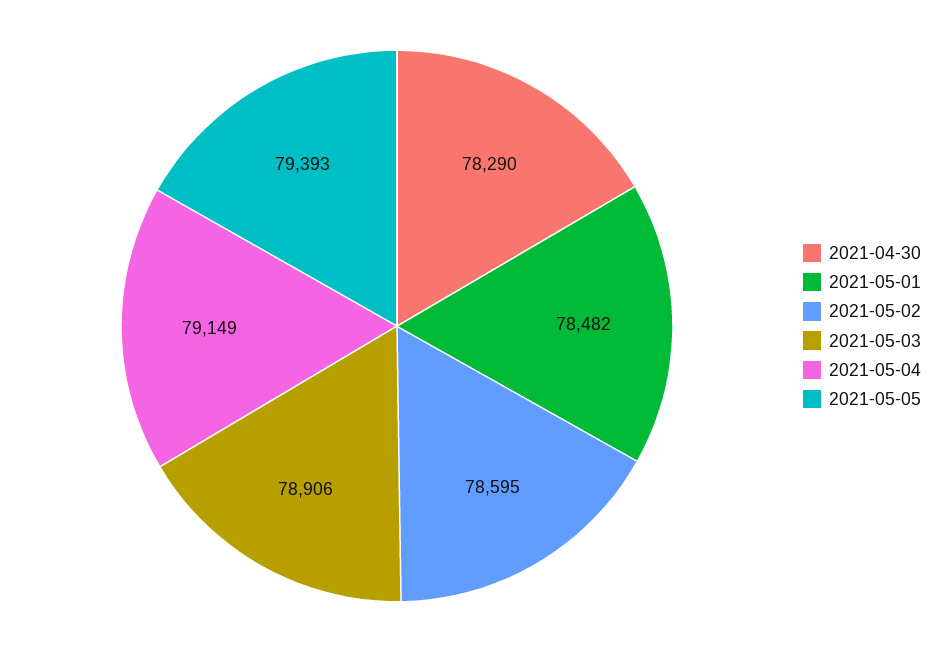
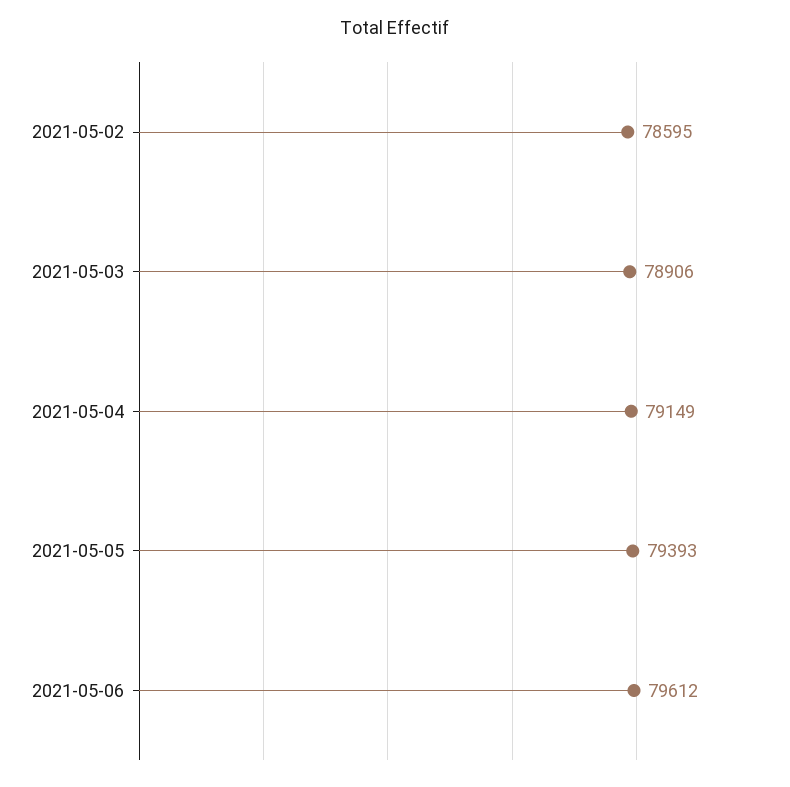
2021-04-30: 78290 -> none
2021-05-01: 78482 -> none
2021-05-06: none -> 79612

